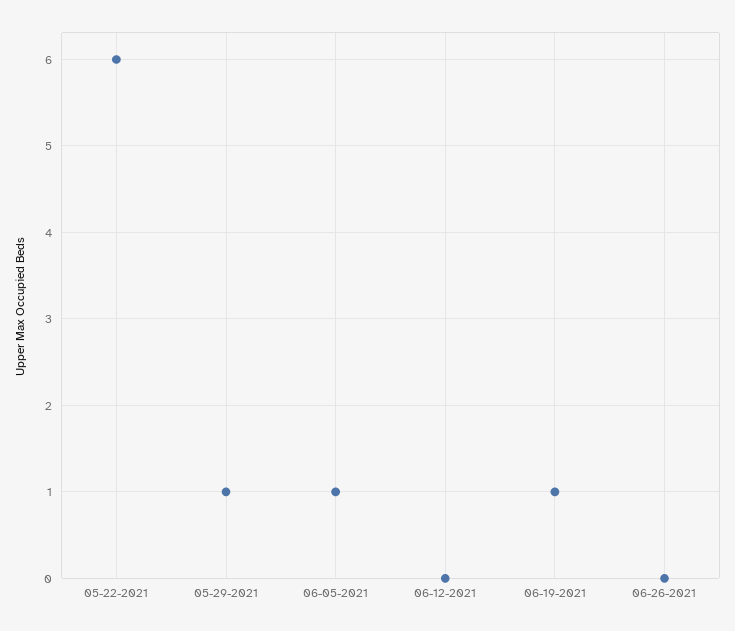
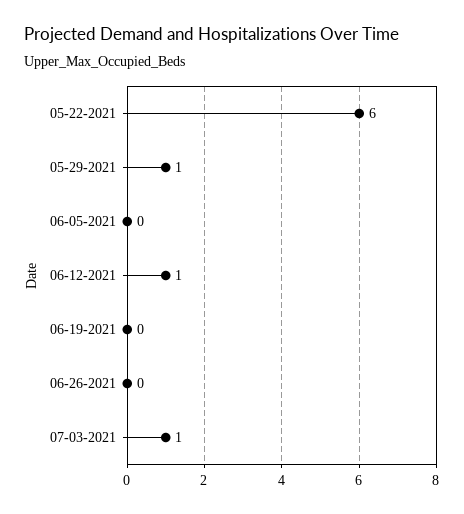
06-05-2021: 1 -> 0
06-12-2021: 0 -> 1
06-19-2021: 1 -> 0
07-03-2021: none -> 1

